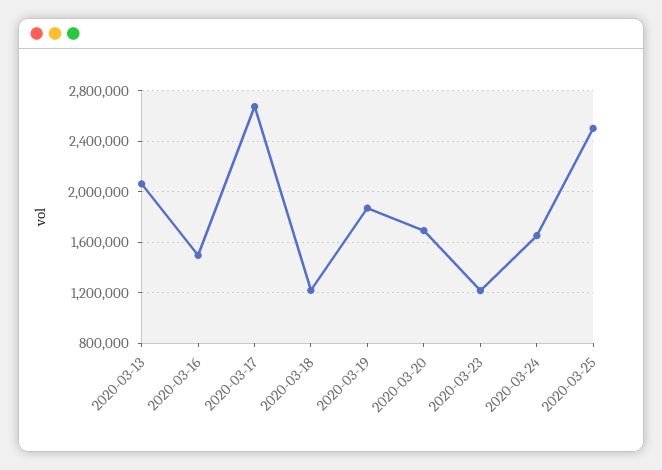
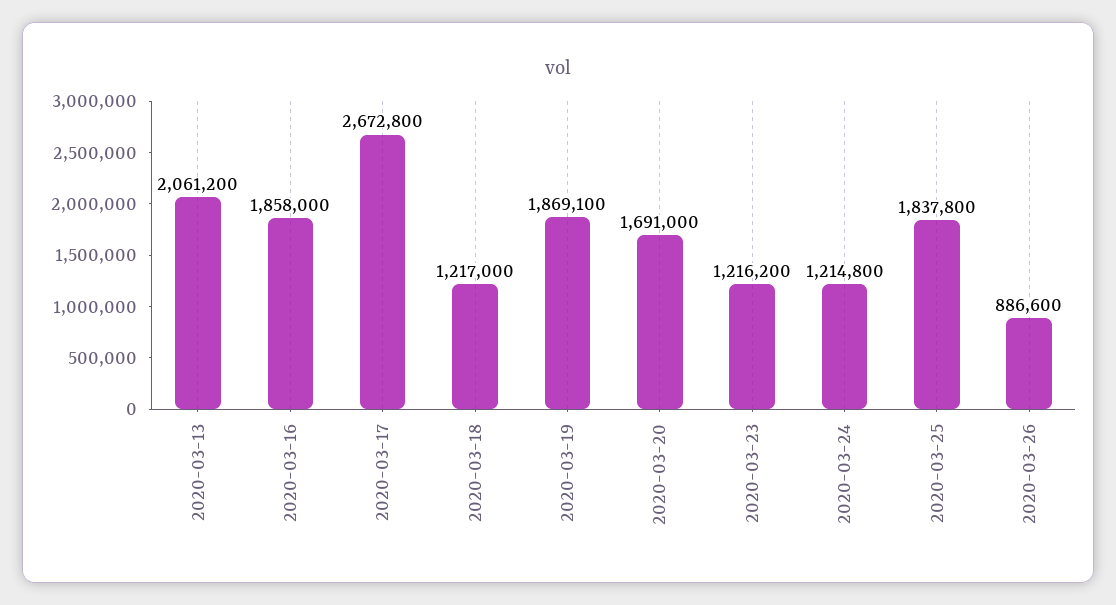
2020-03-16: 1500000 -> 1858000
2020-03-24: 1650000 -> 1214800
2020-03-25: 2500000 -> 1837800
2020-03-26: none -> 886600

